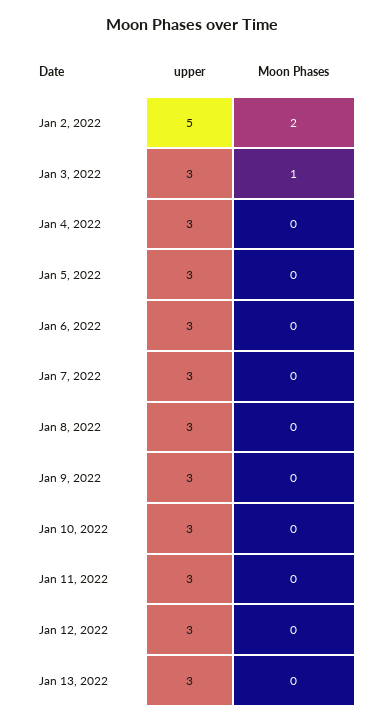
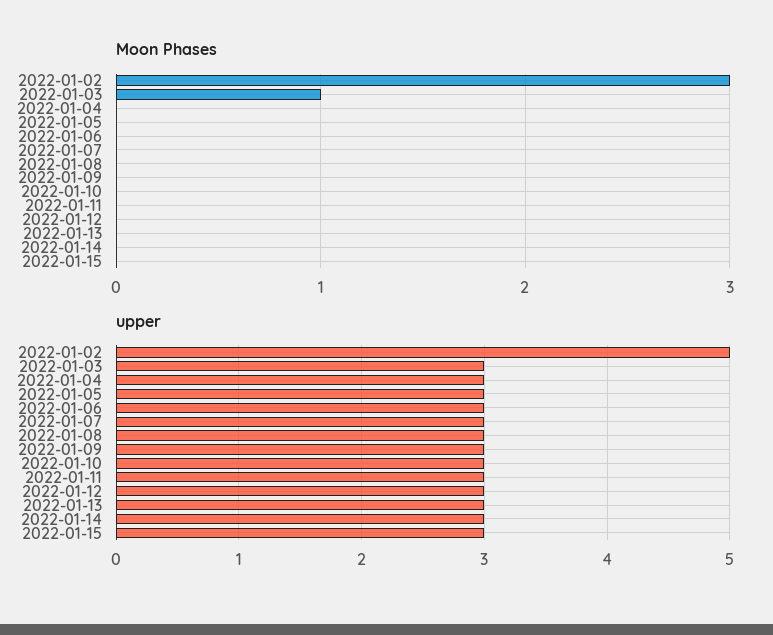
Moon Phases, Jan 2, 2022: 2 -> 3
Moon Phases, 2022-01-14: none -> 0
Moon Phases, 2022-01-15: none -> 0
upper, 2022-01-14: none -> 3
upper, 2022-01-15: none -> 3

